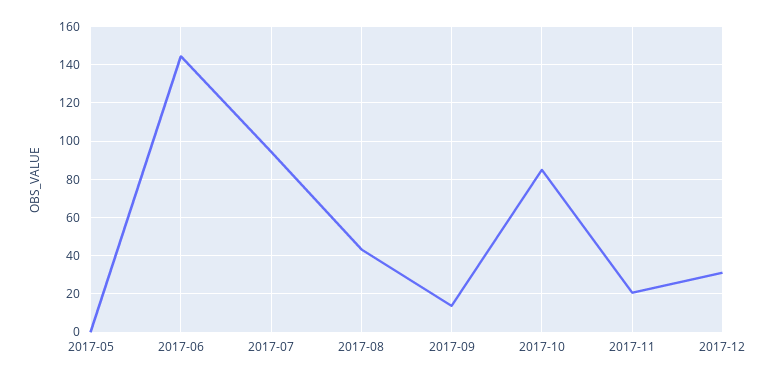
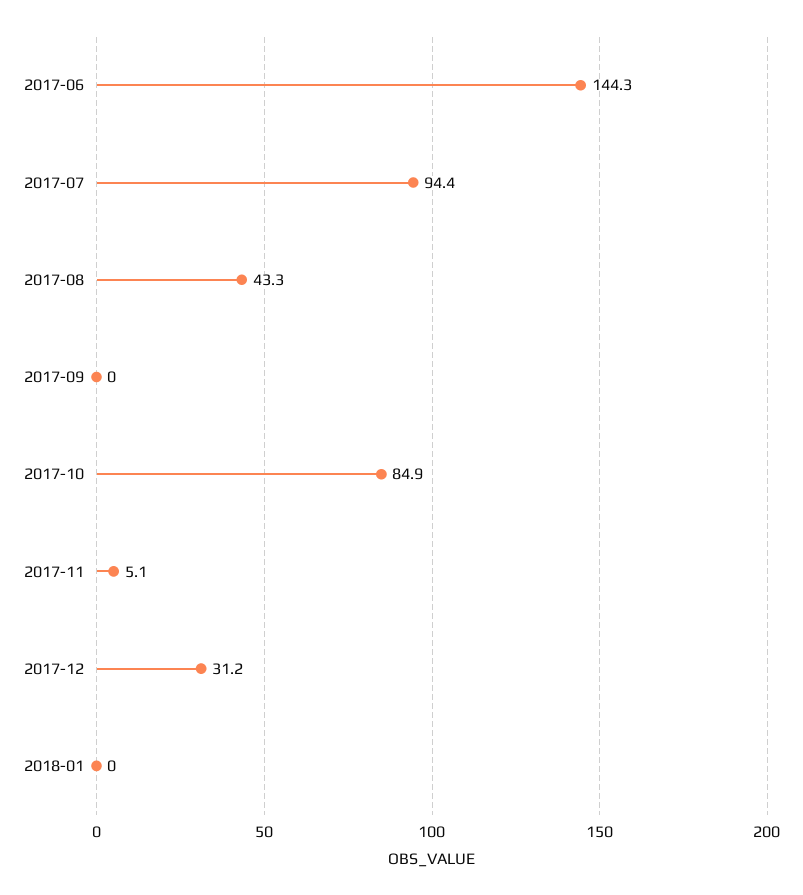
2017-05: 0 -> none
2017-09: 15 -> 0
2017-11: 20 -> 5.1
2018-01: none -> 0

